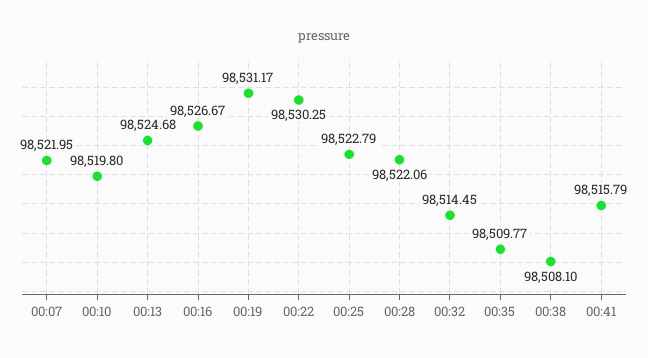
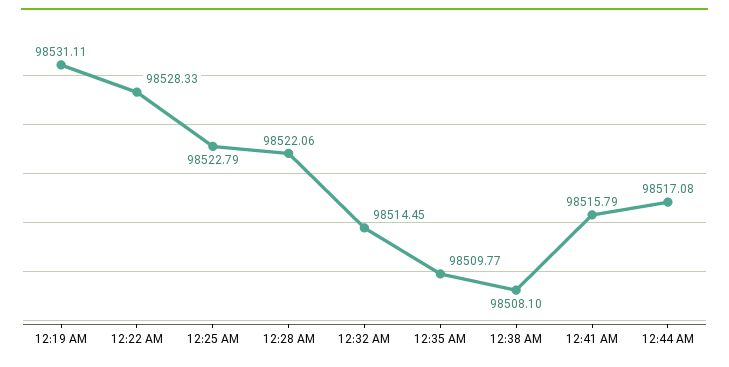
00:07: 98521.95 -> none
00:10: 98519.8 -> none
00:13: 98524.68 -> none
00:16: 98526.67 -> none
00:19: 98531.17 -> 98531.11
00:22: 98530.25 -> 98528.33
12:44 AM: none -> 98517.08

